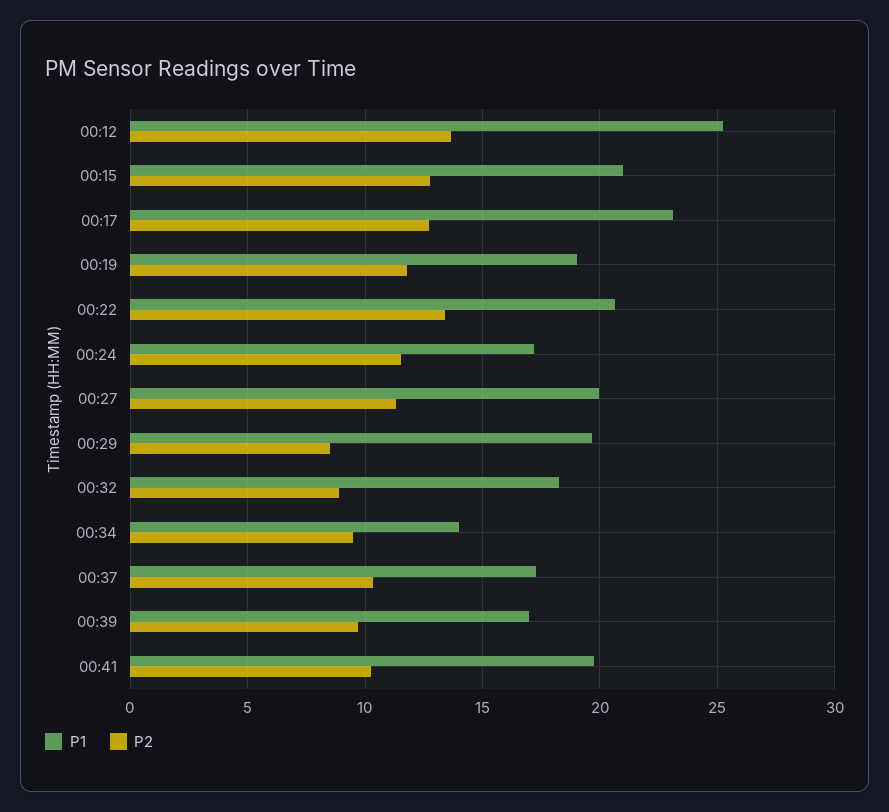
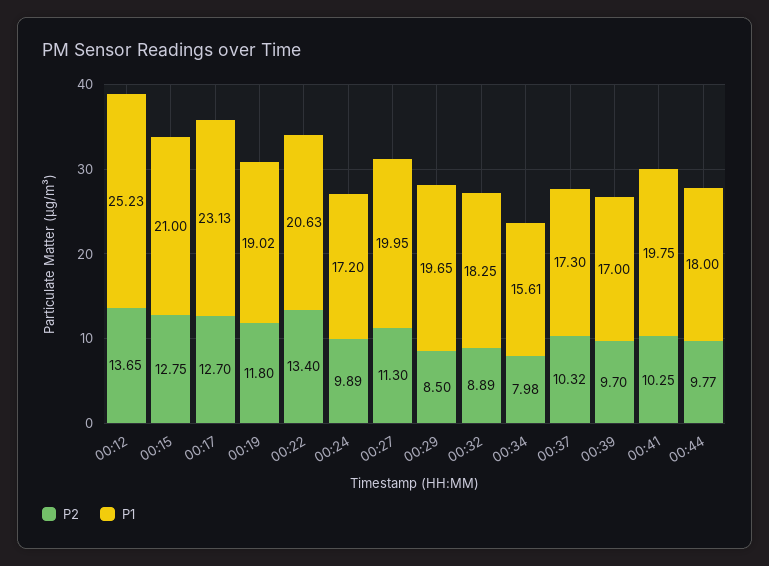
P2, 00:24: 11.5 -> 9.89
P1, 00:34: 14 -> 15.61
P2, 00:34: 9.5 -> 7.98
P2, 00:44: none -> 9.77
P1, 00:44: none -> 18

